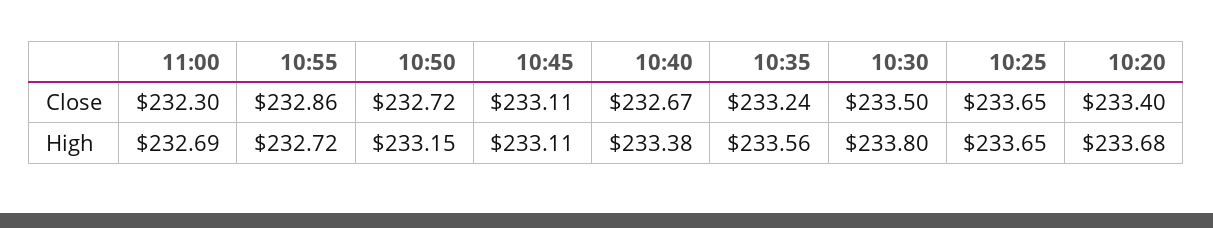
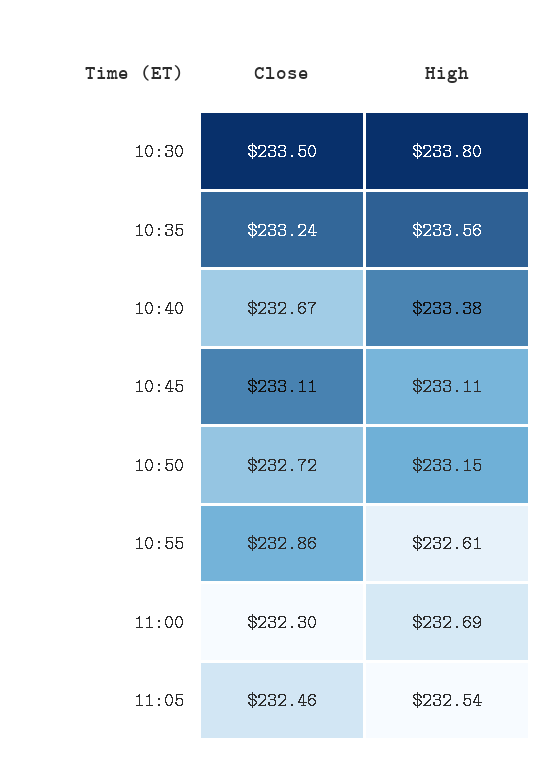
10:25, Close: 233.65 -> none
10:20, Close: 233.4 -> none
10:55, High: 232.72 -> 232.61
10:25, High: 233.65 -> none
10:20, High: 233.68 -> none
11:05, Close: none -> 232.46
11:05, High: none -> 232.54

